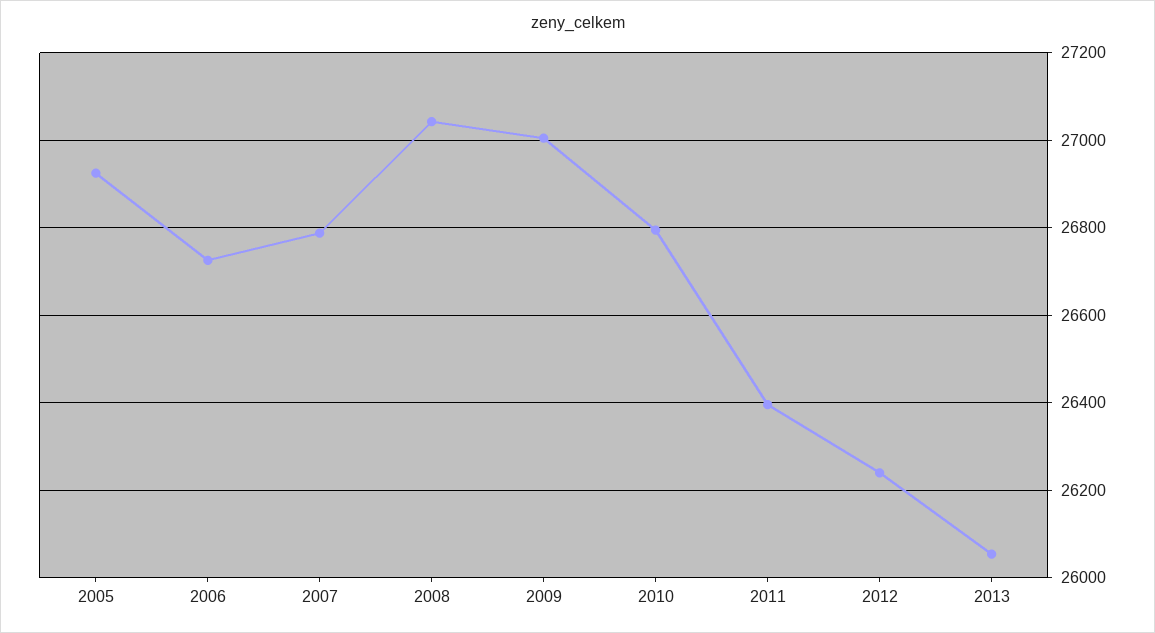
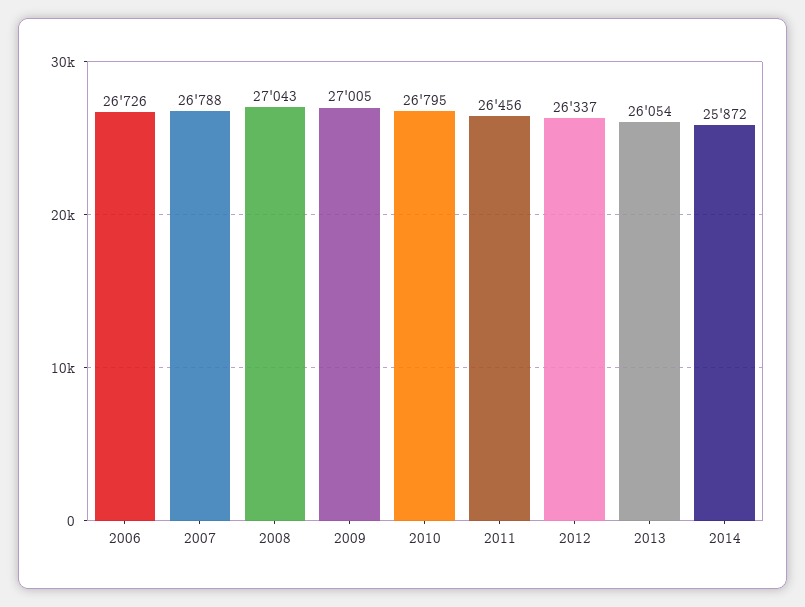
2005: 26920 -> none
2011: 26400 -> 26456
2012: 26240 -> 26337
2014: none -> 25872

